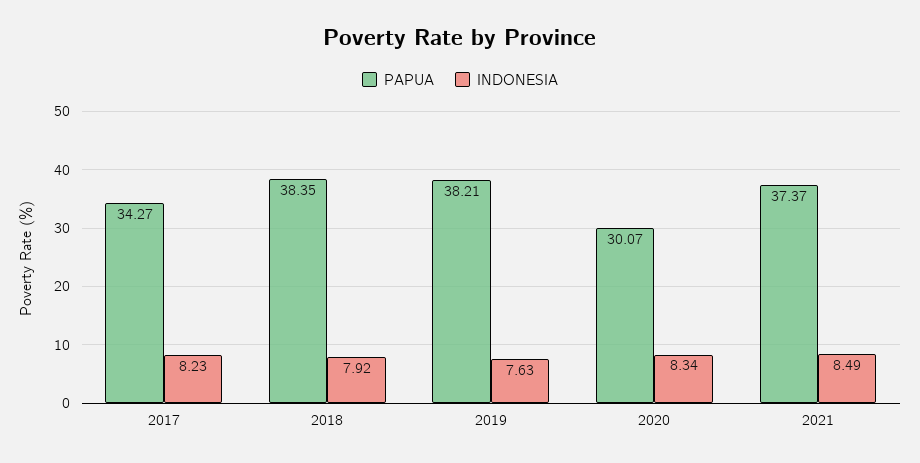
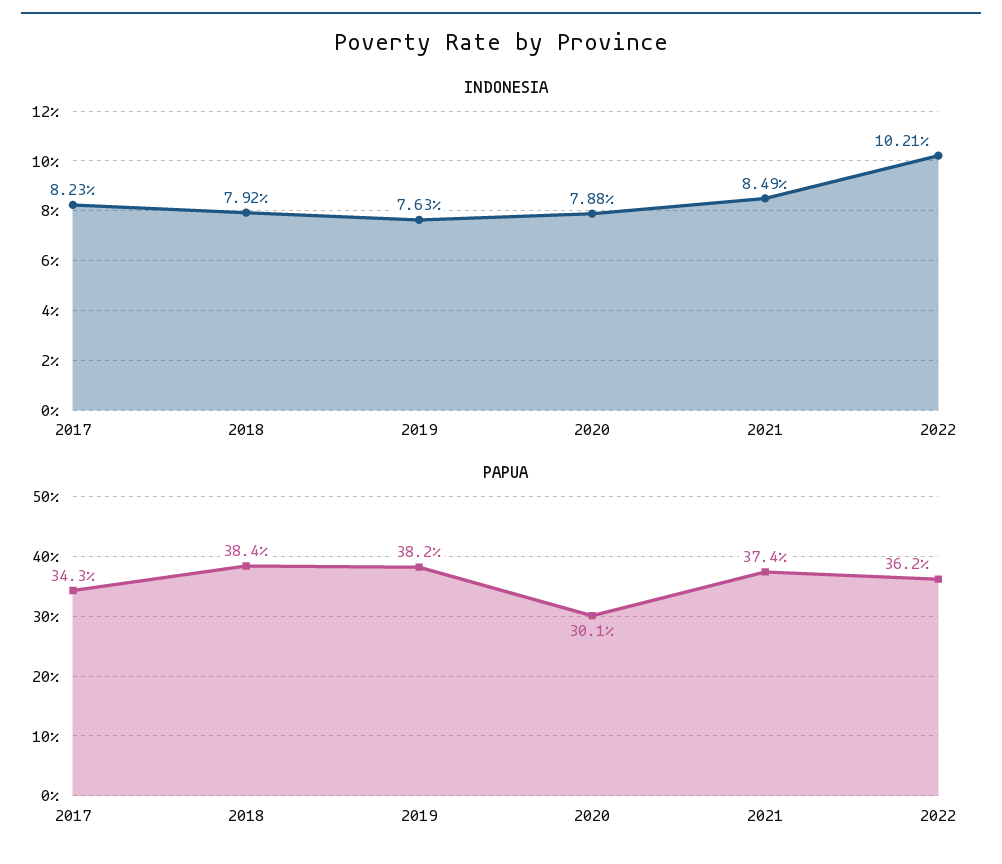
INDONESIA, 2020: 8.34 -> 7.88
INDONESIA, 2022: none -> 10.21
PAPUA, 2022: none -> 36.2

